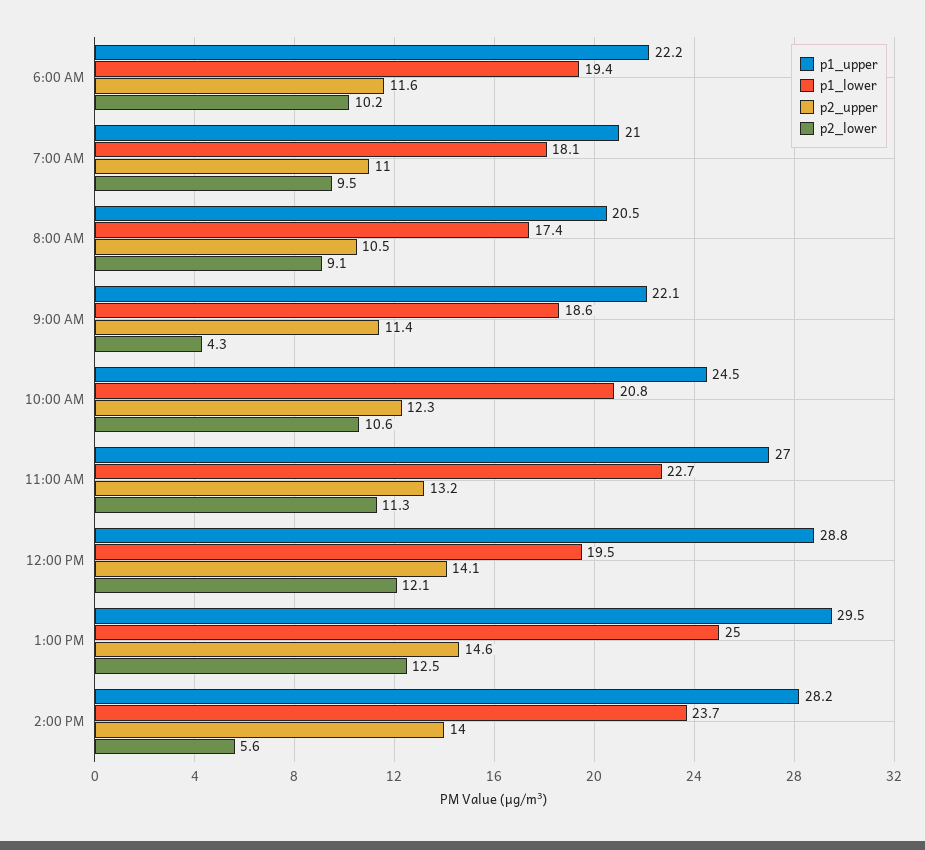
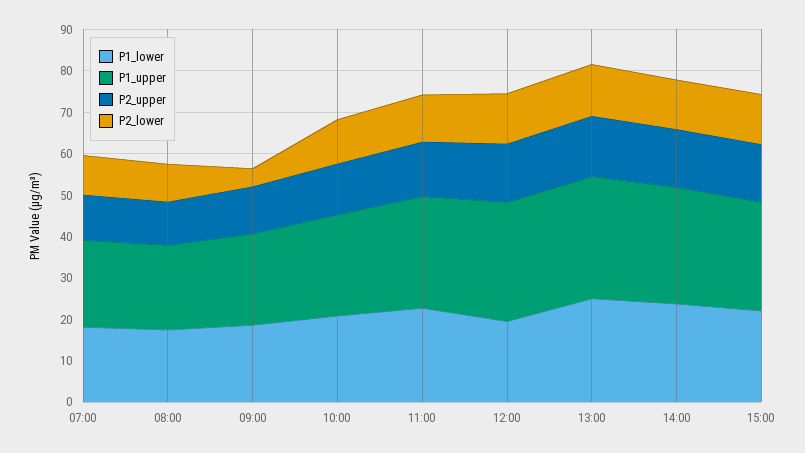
p1_upper, 6:00 AM: 22.2 -> none
p1_lower, 6:00 AM: 19.4 -> none
p2_upper, 6:00 AM: 11.6 -> none
p2_lower, 6:00 AM: 10.2 -> none
p2_lower, 2:00 PM: 5.6 -> 12
p1_lower, 15:00: none -> 22
p1_upper, 15:00: none -> 26
p2_upper, 15:00: none -> 14
p2_lower, 15:00: none -> 12

